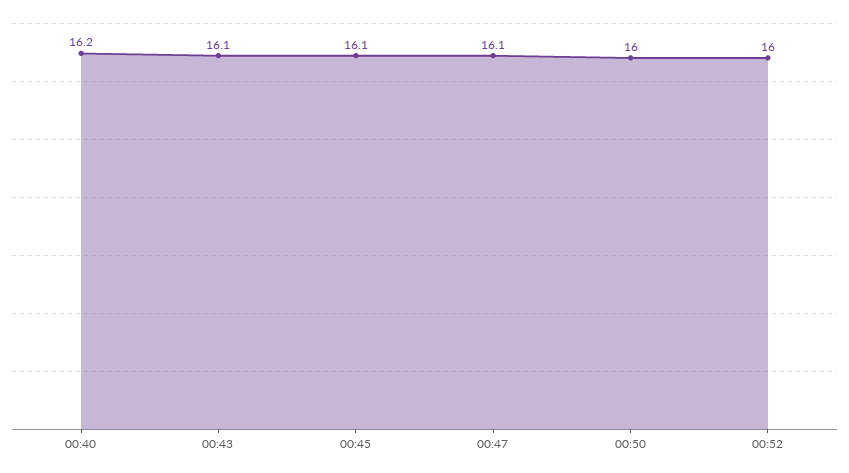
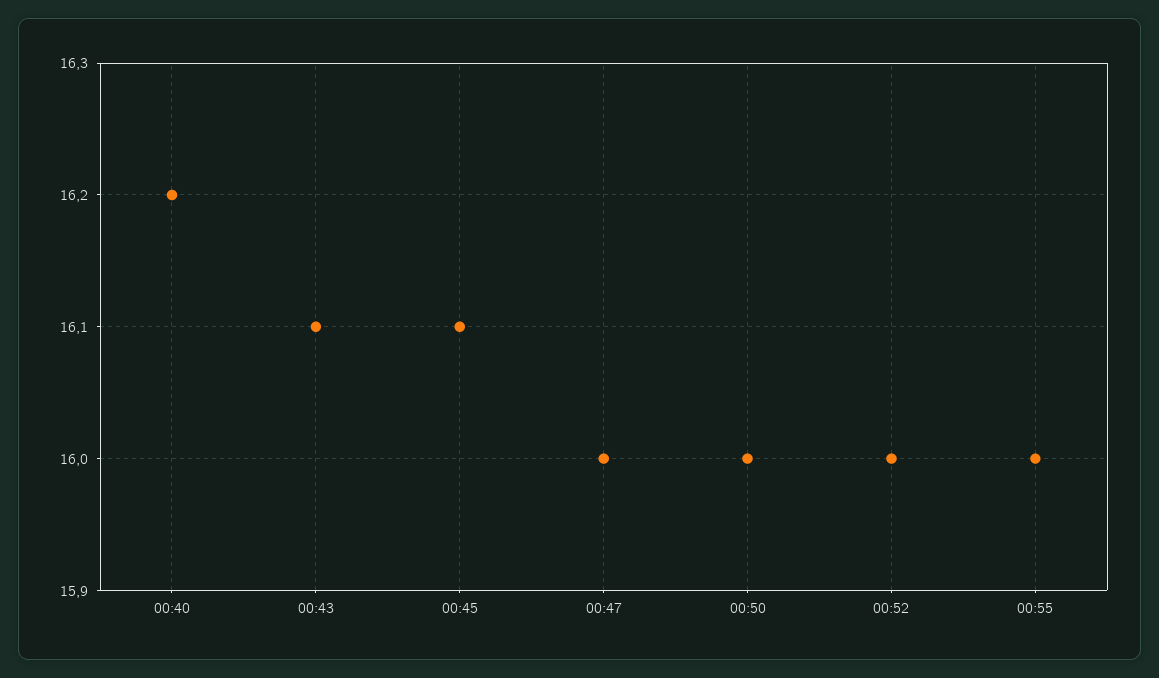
00:47: 16.1 -> 16
00:55: none -> 16

